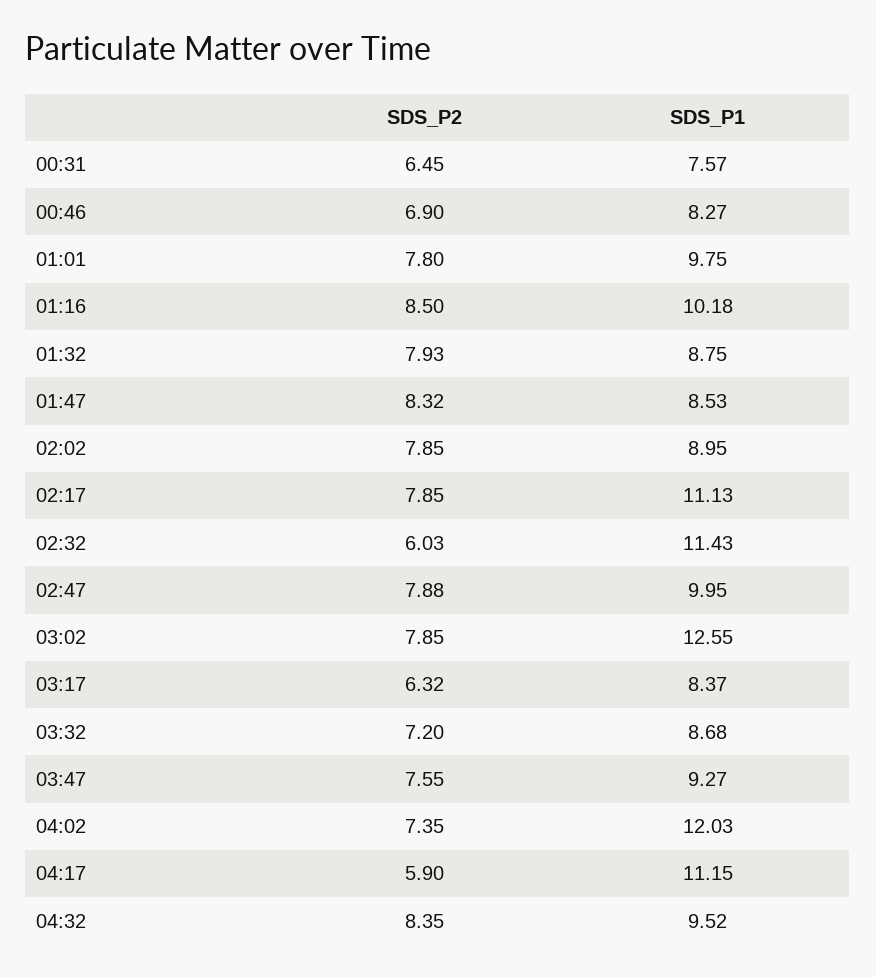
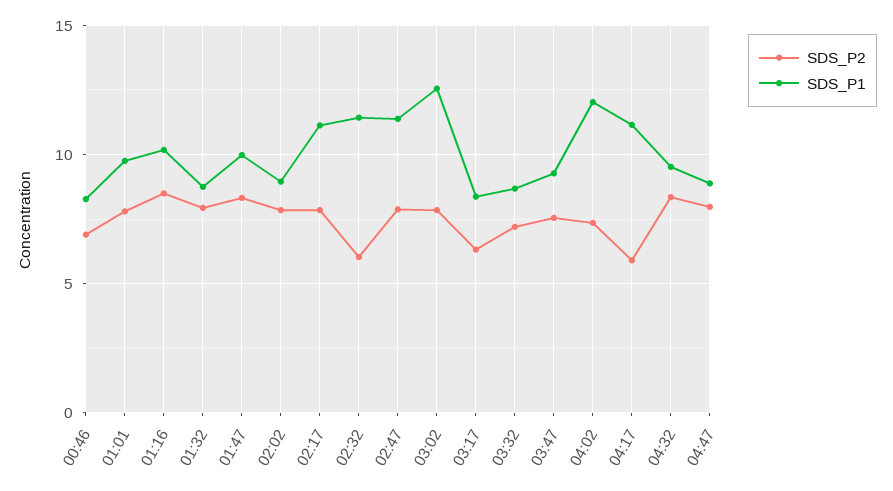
SDS_P2, 00:31: 6.45 -> none
SDS_P1, 00:31: 7.57 -> none
SDS_P1, 01:47: 8.53 -> 10
SDS_P1, 02:47: 9.95 -> 11.5
SDS_P2, 04:47: none -> 8
SDS_P1, 04:47: none -> 9

